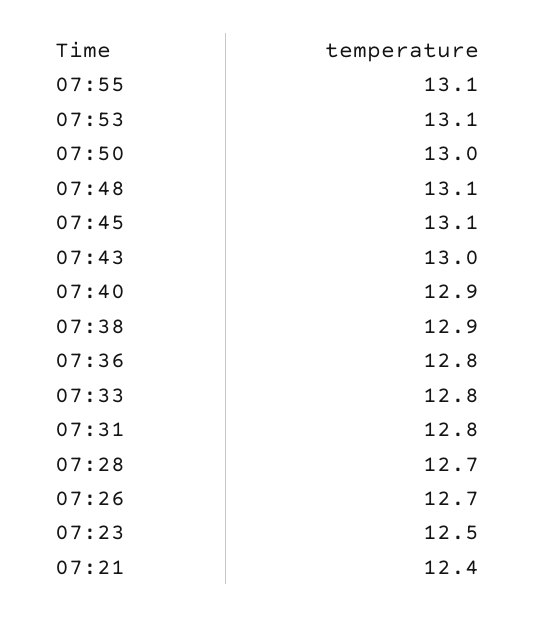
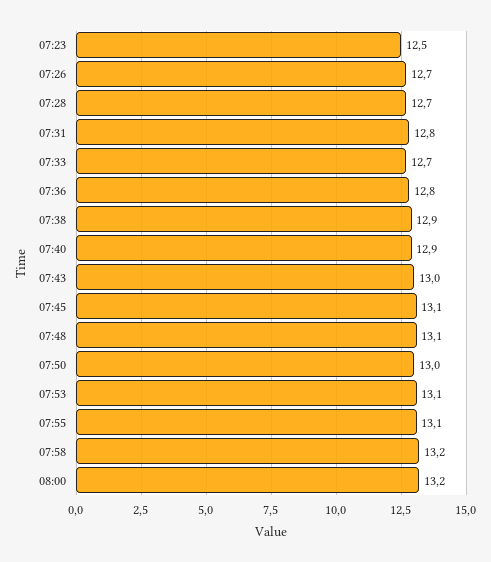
07:33: 12.8 -> 12.7
07:21: 12.4 -> none
07:58: none -> 13.2
08:00: none -> 13.2

